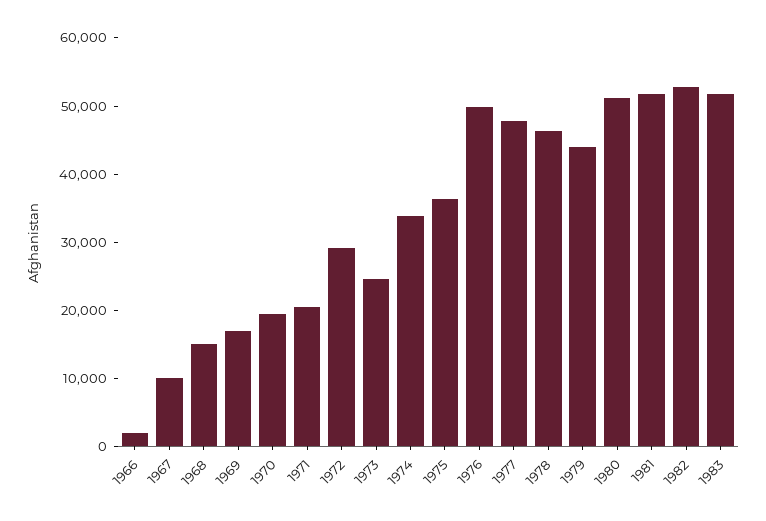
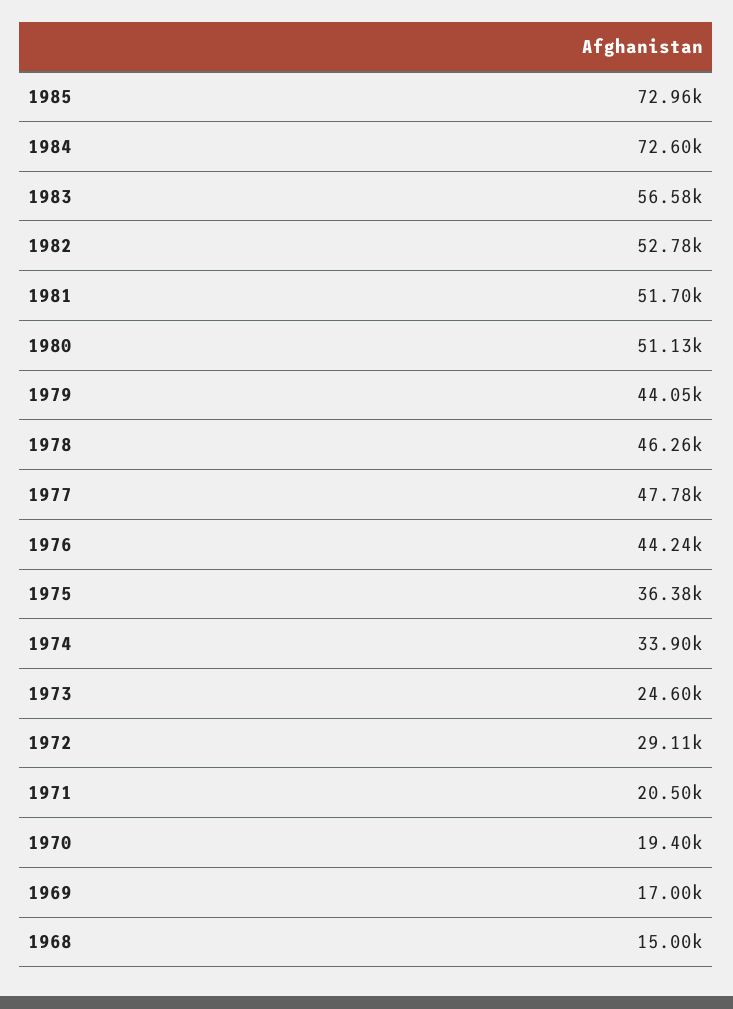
1966: 2000 -> none
1967: 10000 -> none
1976: 50000 -> 44240
1983: 52000 -> 56580
1985: none -> 72960
1984: none -> 72600

